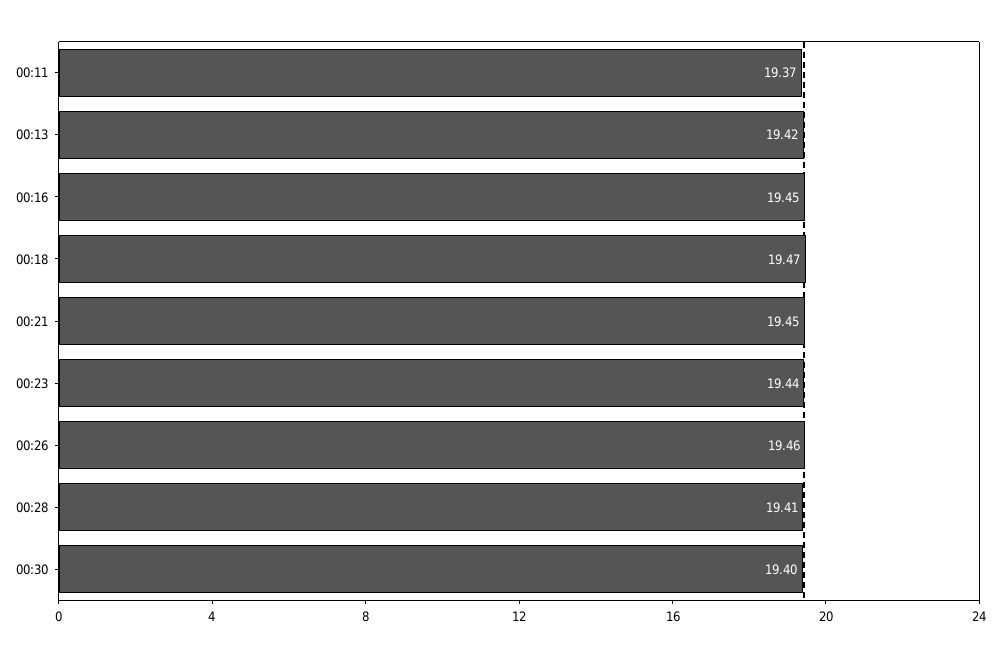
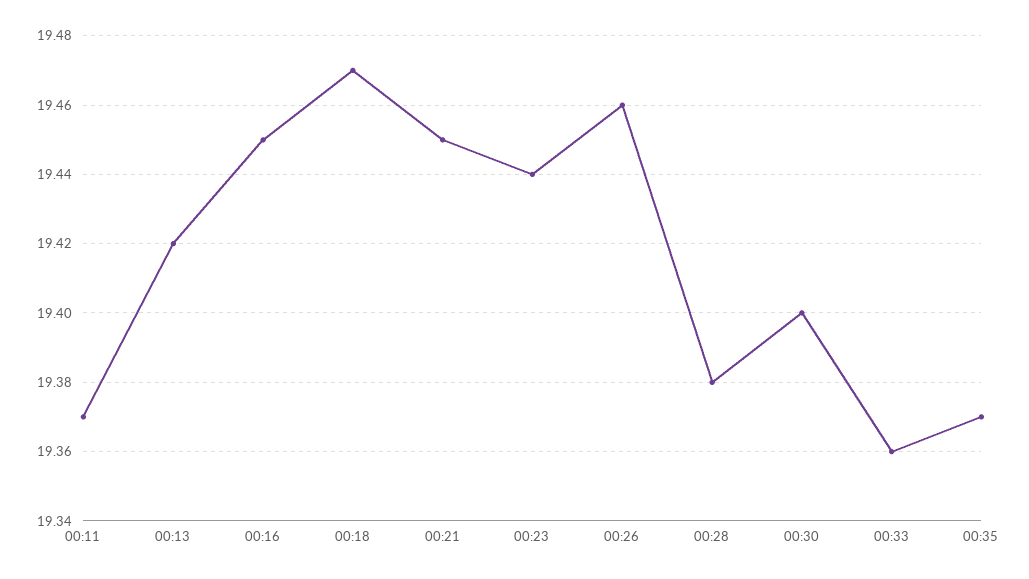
00:28: 19.41 -> 19.38
00:33: none -> 19.36
00:35: none -> 19.37

